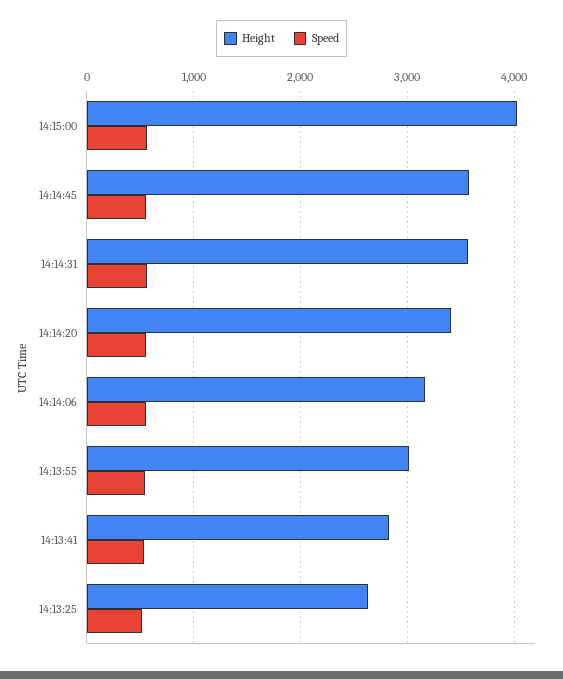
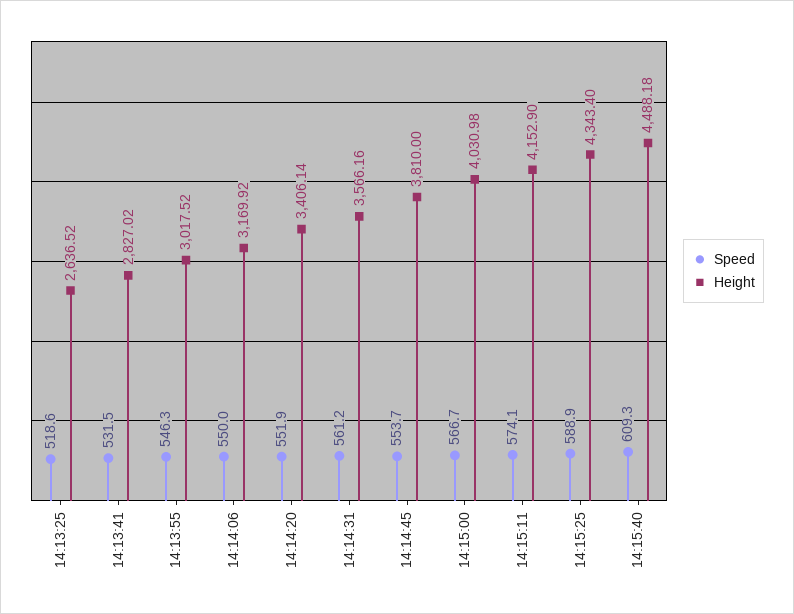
Height, 14:14:45: 3600 -> 3810
Speed, 14:15:11: none -> 574.1
Height, 14:15:11: none -> 4152.9
Speed, 14:15:25: none -> 588.9
Height, 14:15:25: none -> 4343.4
Speed, 14:15:40: none -> 609.3
Height, 14:15:40: none -> 4488.18

